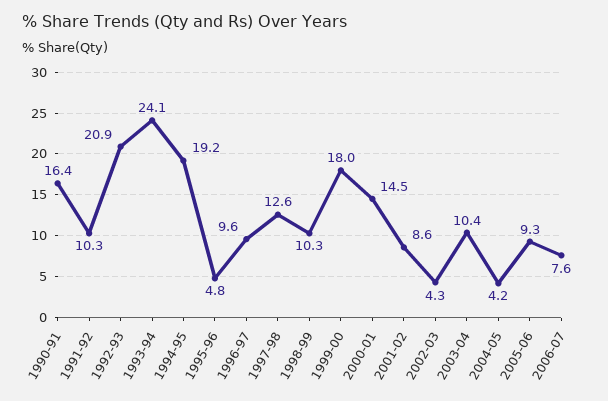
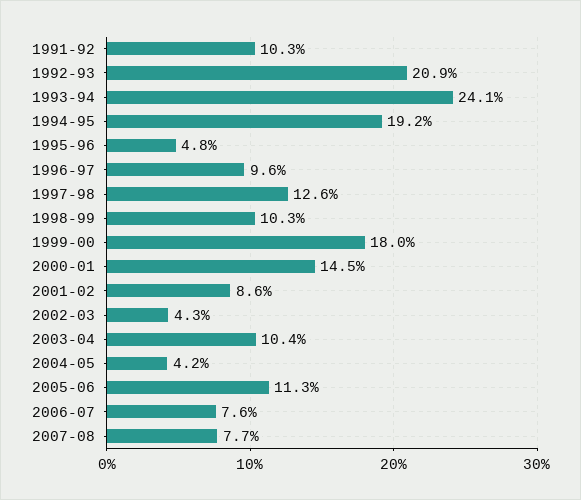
1990-91: 16.4 -> none
2005-06: 9.3 -> 11.3
2007-08: none -> 7.7

